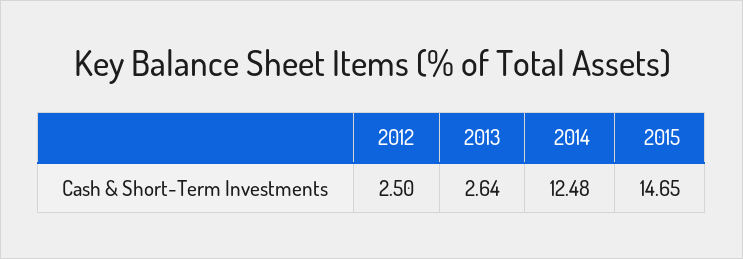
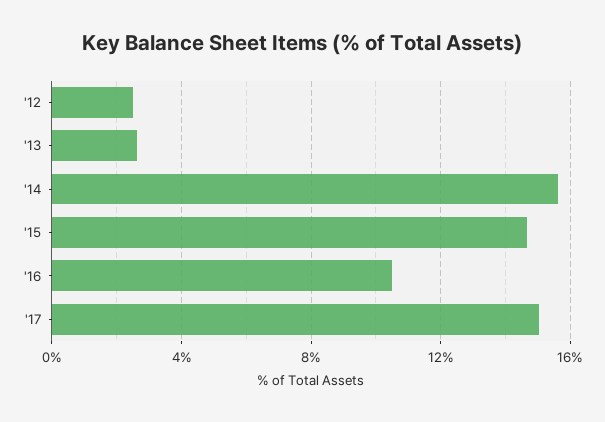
2014: 12.48 -> 15.5
'16: none -> 10.5
'17: none -> 15

